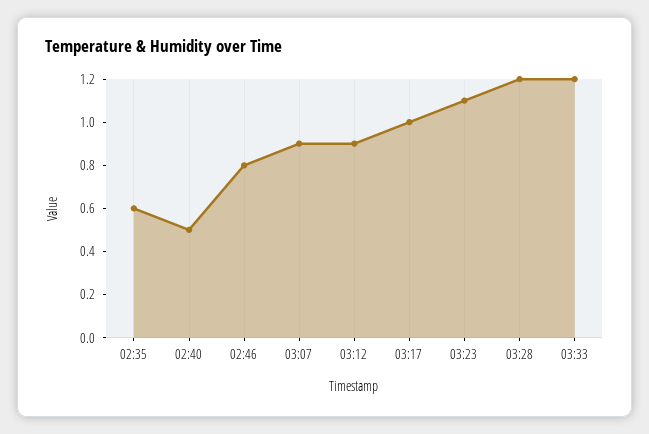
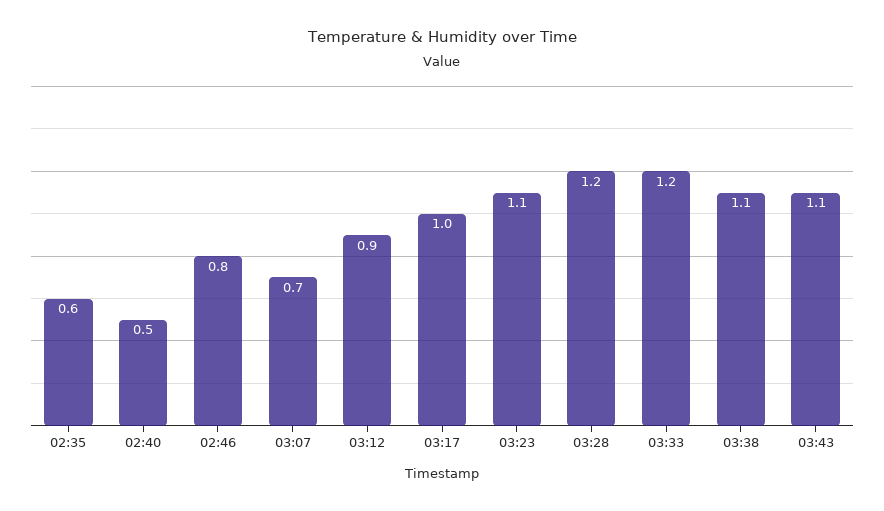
03:07: 0.9 -> 0.7
03:38: none -> 1.1
03:43: none -> 1.1

